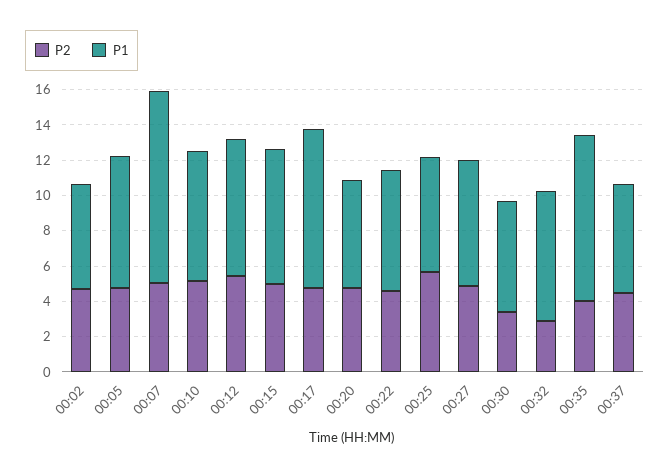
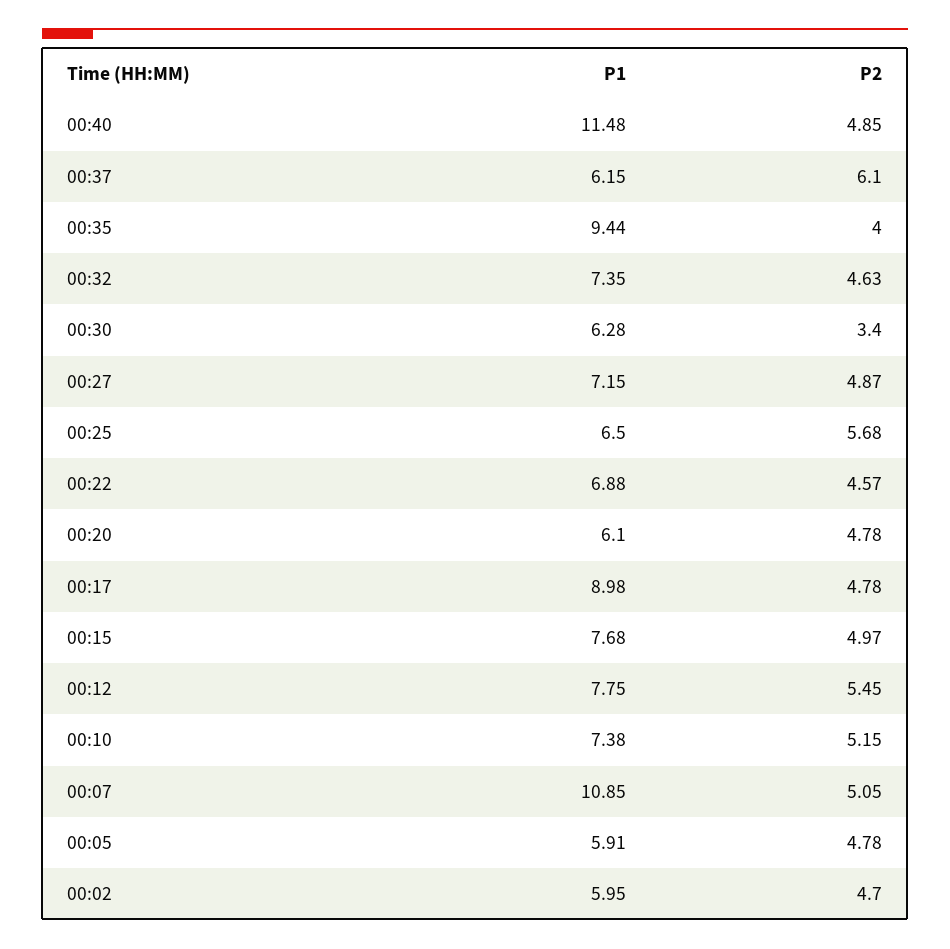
P1, 00:05: 7.5 -> 5.91
P2, 00:32: 3 -> 4.63
P2, 00:37: 4.5 -> 6.1
P1, 00:40: none -> 11.48
P2, 00:40: none -> 4.85

